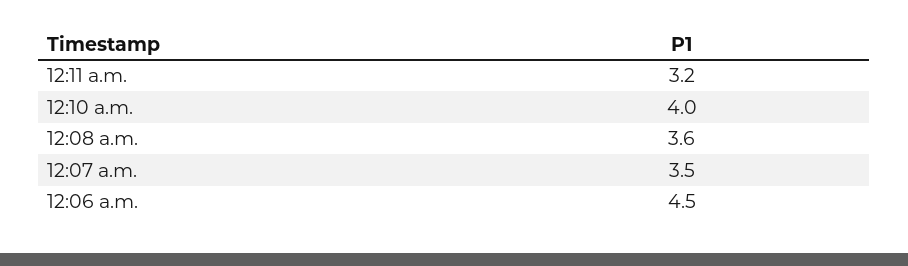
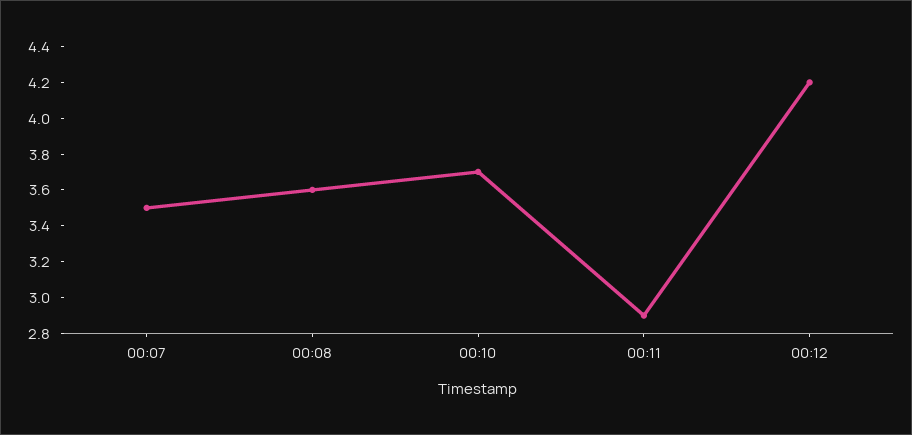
12:11 a.m.: 3.2 -> 2.9
12:10 a.m.: 4 -> 3.7
12:06 a.m.: 4.5 -> none
00:12: none -> 4.2

